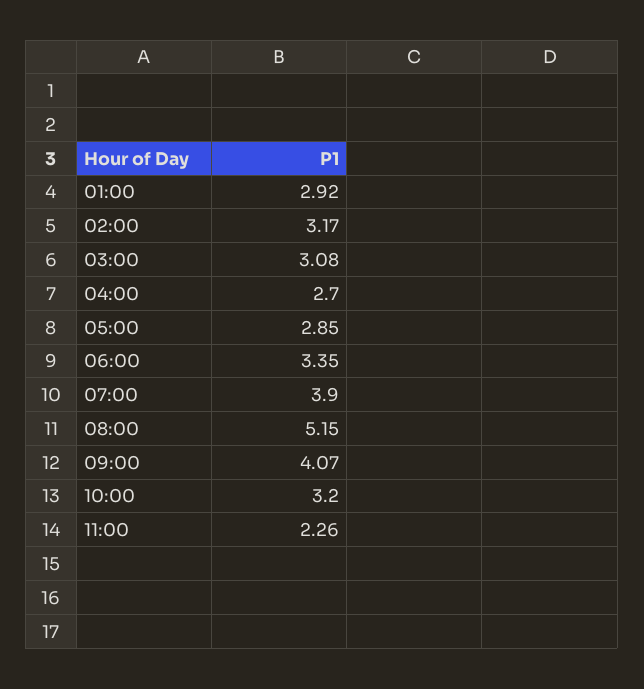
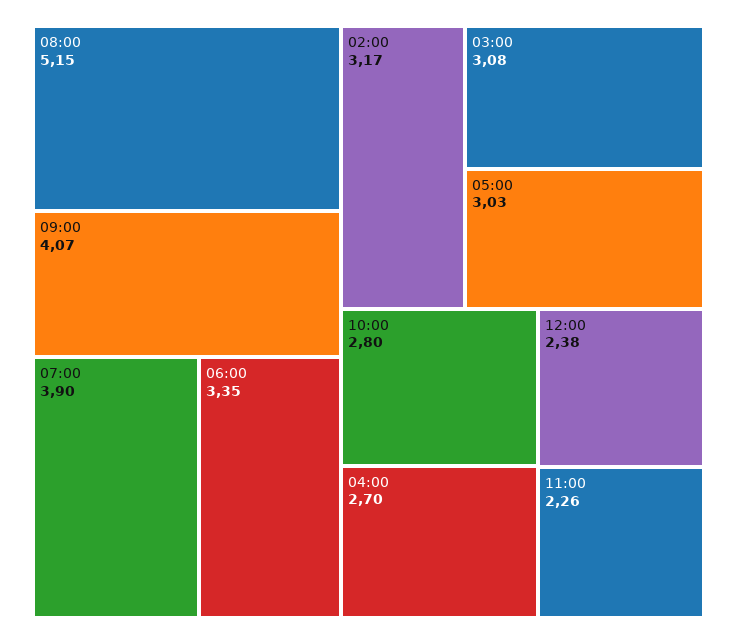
01:00: 2.92 -> none
05:00: 2.85 -> 3.03
10:00: 3.2 -> 2.8
12:00: none -> 2.38

